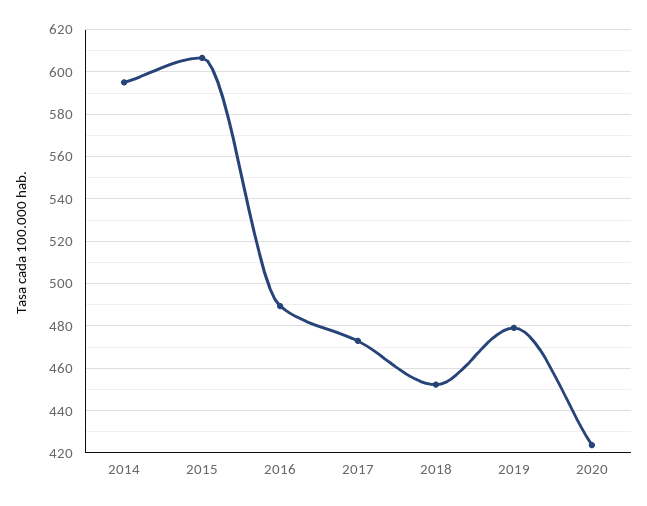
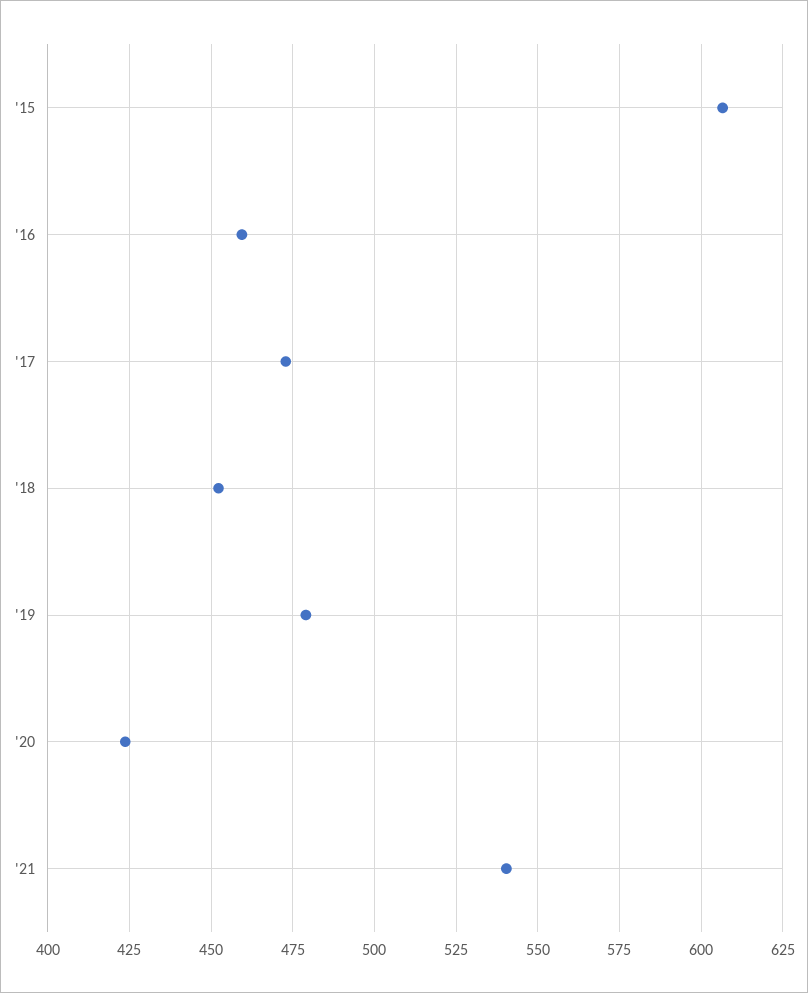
2014: 595 -> none
2016: 490 -> 460
'21: none -> 540

